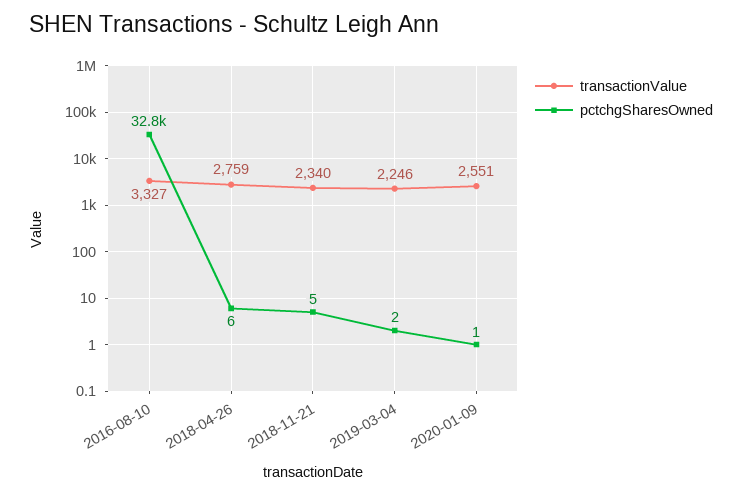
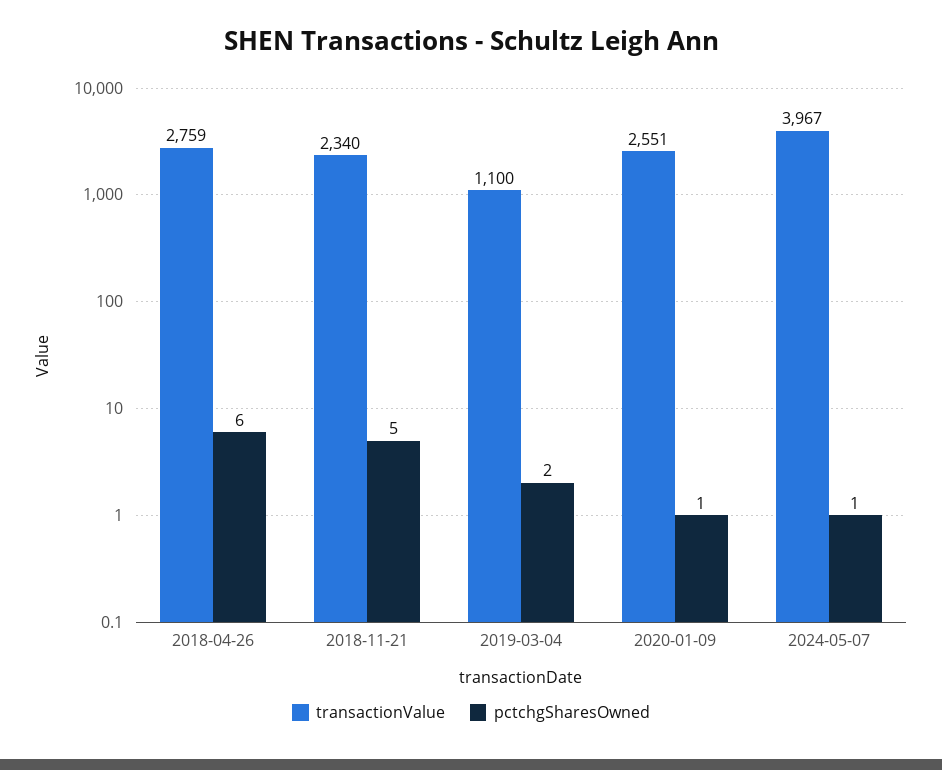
transactionValue, 2016-08-10: 3327 -> none
pctchgSharesOwned, 2016-08-10: 32800 -> none
transactionValue, 2019-03-04: 2246 -> 1100
transactionValue, 2024-05-07: none -> 3967
pctchgSharesOwned, 2024-05-07: none -> 1

